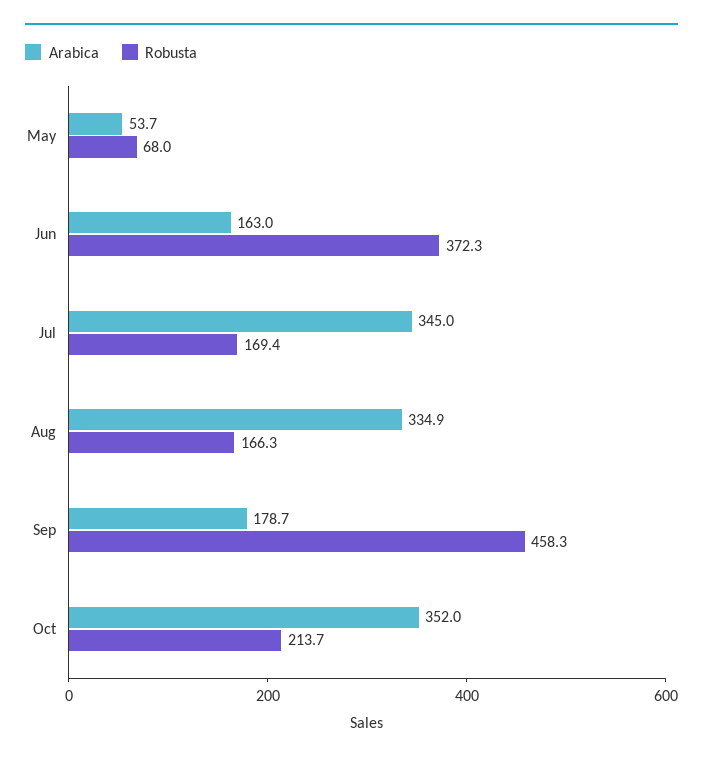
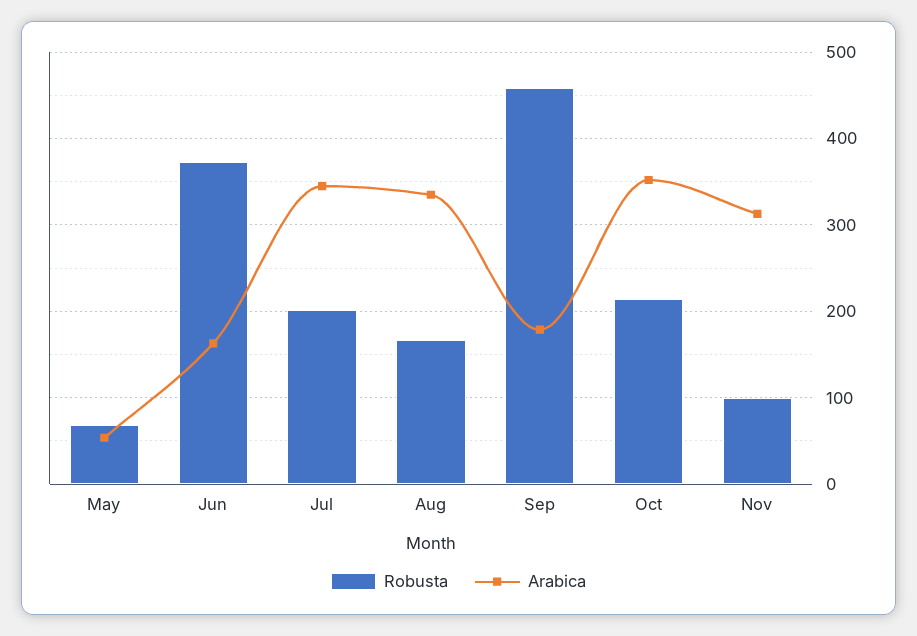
Robusta, Jul: 169.4 -> 200
Robusta, Nov: none -> 100
Arabica, Nov: none -> 310

